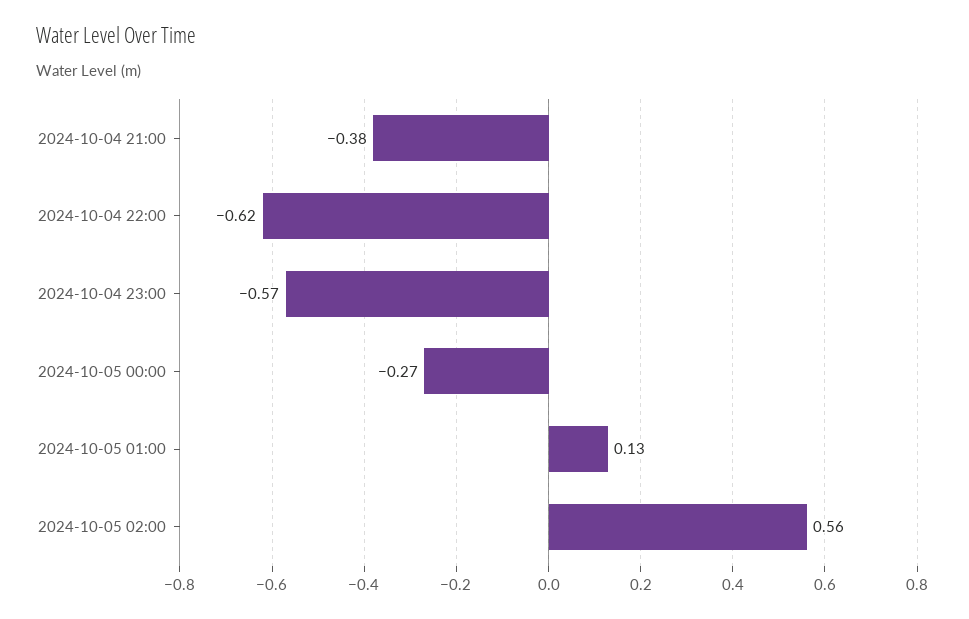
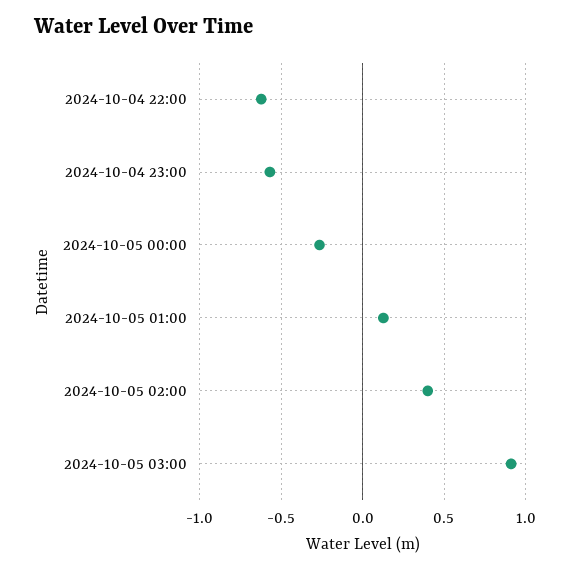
2024-10-04 21:00: -0.38 -> none
2024-10-05 02:00: 0.56 -> 0.4
2024-10-05 03:00: none -> 0.9

